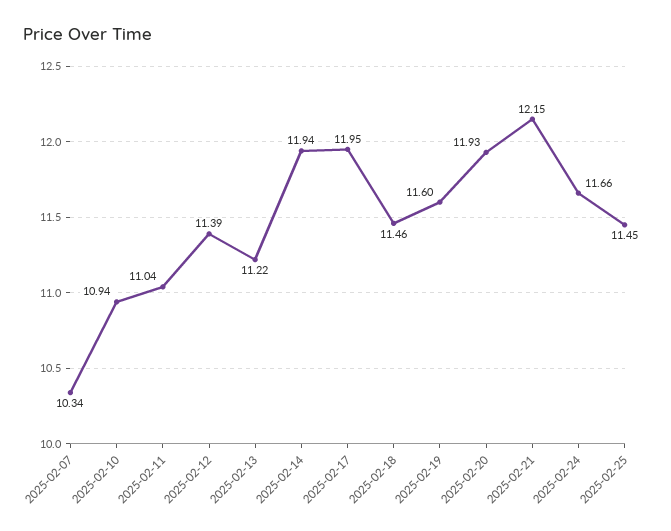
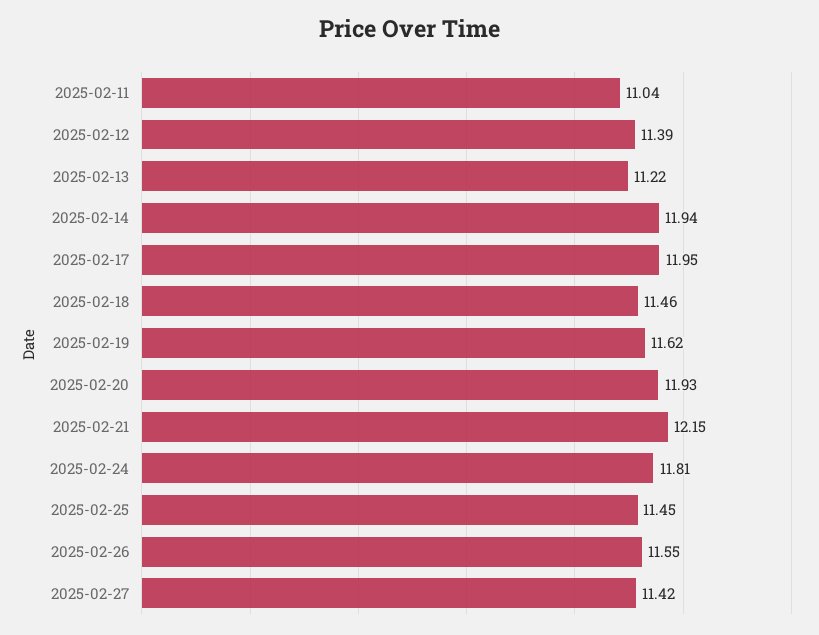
2025-02-07: 10.34 -> none
2025-02-10: 10.94 -> none
2025-02-19: 11.6 -> 11.62
2025-02-24: 11.66 -> 11.81
2025-02-26: none -> 11.55
2025-02-27: none -> 11.42

